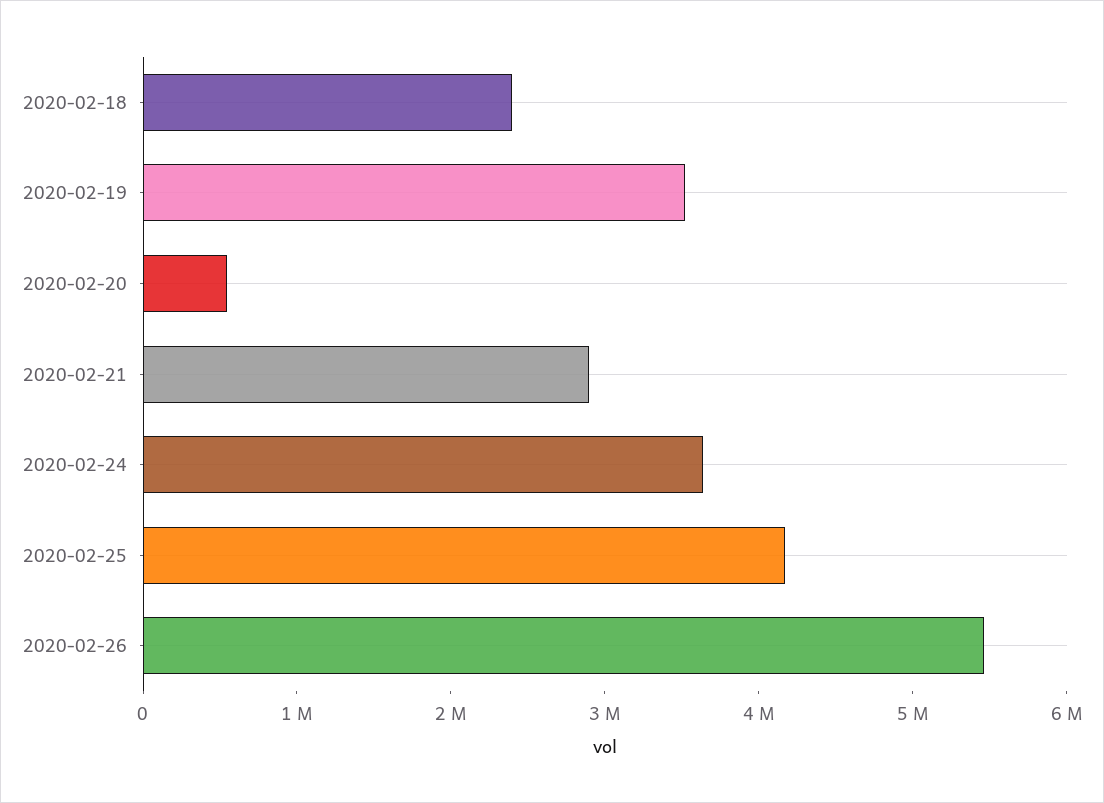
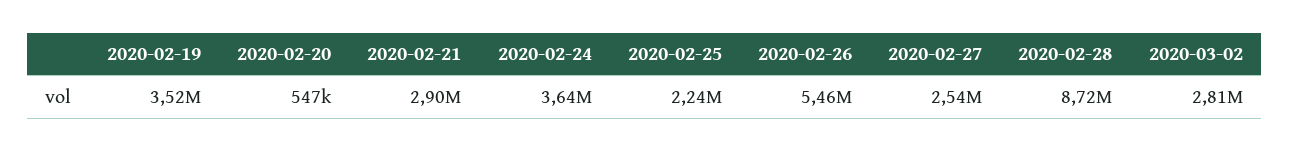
2020-02-18: 2400000 -> none
2020-02-25: 4200000 -> 2240000
2020-02-27: none -> 2540000
2020-02-28: none -> 8720000
2020-03-02: none -> 2810000

